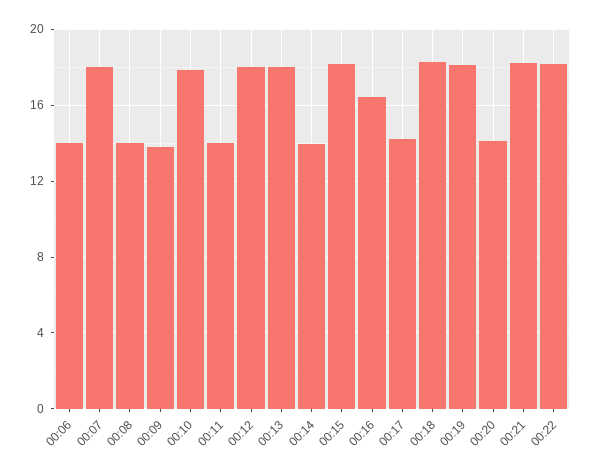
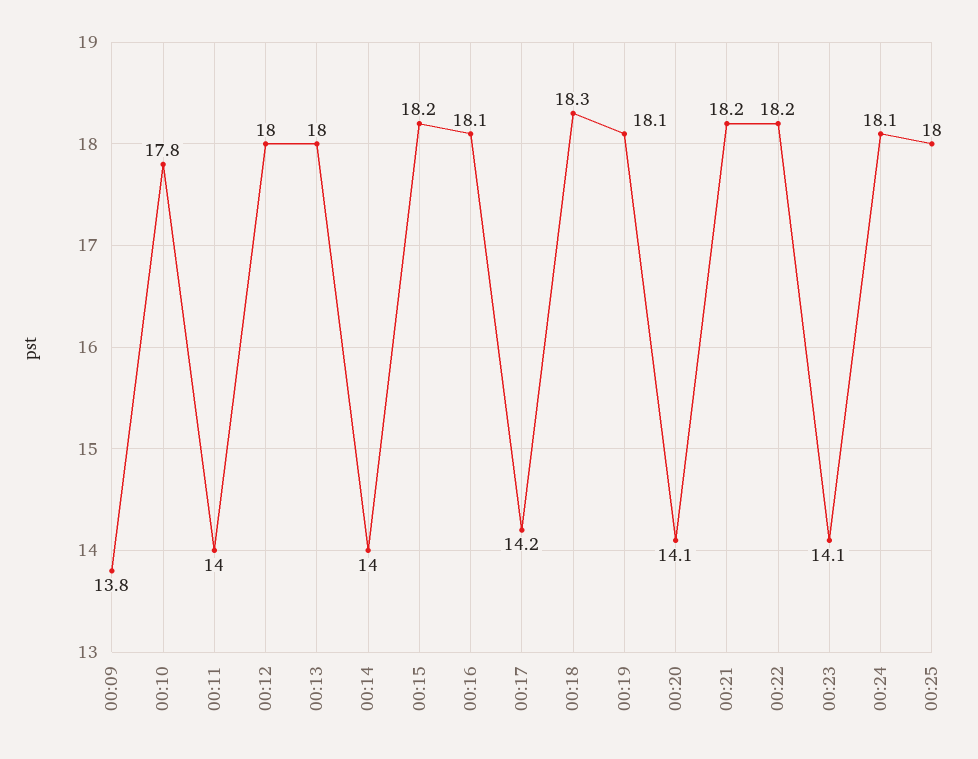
00:06: 14 -> none
00:07: 18 -> none
00:08: 14 -> none
00:16: 16.5 -> 18.1
00:23: none -> 14.1
00:24: none -> 18.1
00:25: none -> 18

